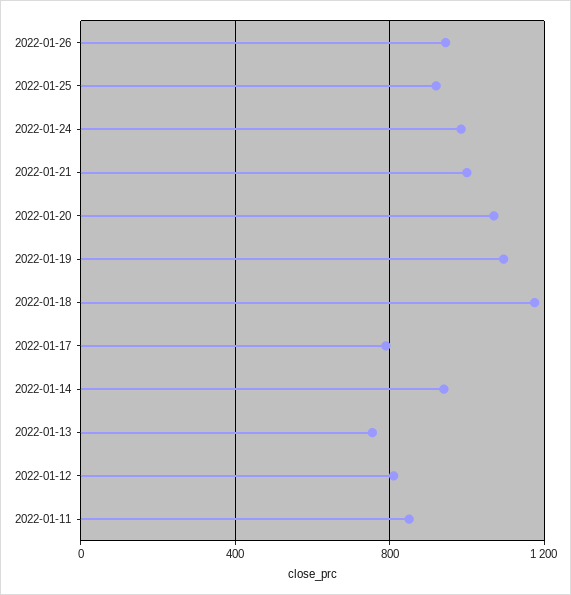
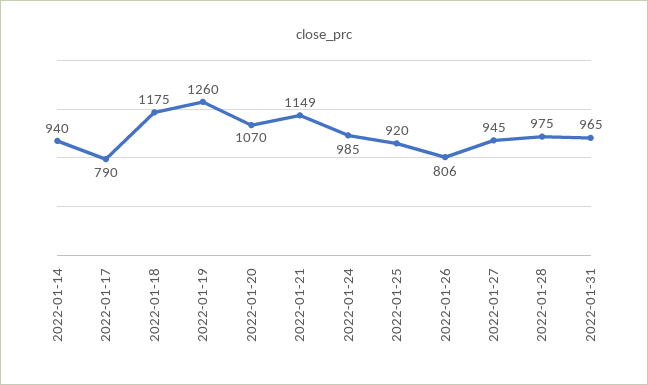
2022-01-26: 950 -> 806
2022-01-21: 1000 -> 1149
2022-01-19: 1100 -> 1260
2022-01-13: 750 -> none
2022-01-12: 800 -> none
2022-01-11: 850 -> none
2022-01-27: none -> 945
2022-01-28: none -> 975
2022-01-31: none -> 965

